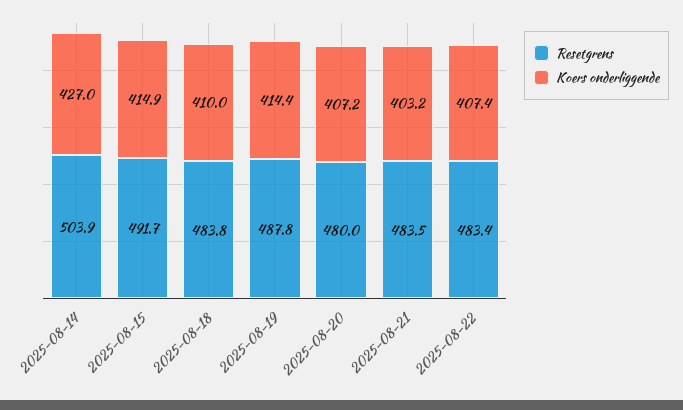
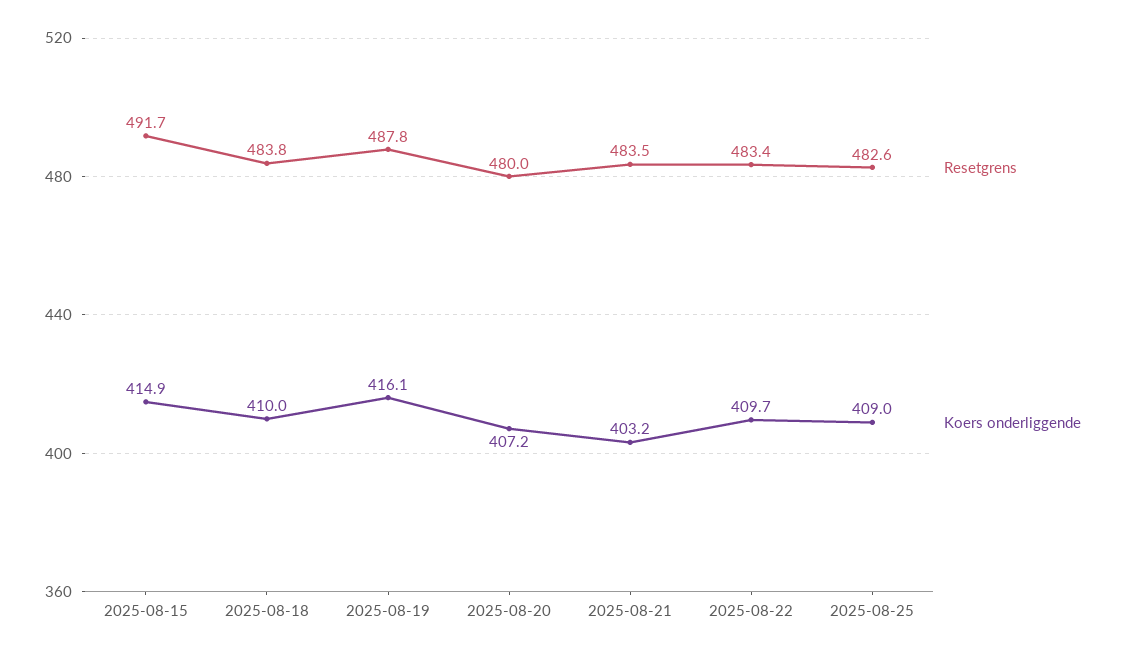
Resetgrens, 2025-08-14: 503.9 -> none
Koers onderliggende, 2025-08-14: 427 -> none
Koers onderliggende, 2025-08-19: 414.4 -> 416.1
Koers onderliggende, 2025-08-22: 407.4 -> 409.7
Resetgrens, 2025-08-25: none -> 482.6
Koers onderliggende, 2025-08-25: none -> 409

